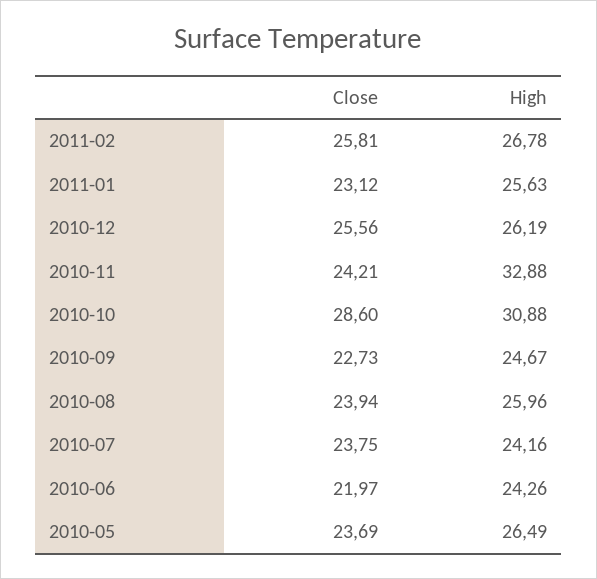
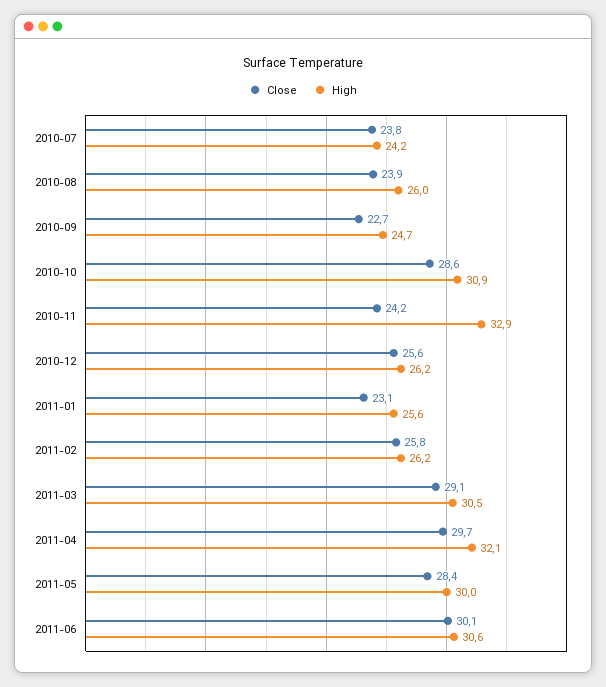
High, 2011-02: 26.78 -> 26.2
Close, 2010-06: 21.97 -> none
High, 2010-06: 24.26 -> none
Close, 2010-05: 23.69 -> none
High, 2010-05: 26.49 -> none
Close, 2011-03: none -> 29.1
High, 2011-03: none -> 30.5
Close, 2011-04: none -> 29.7
High, 2011-04: none -> 32.1
Close, 2011-05: none -> 28.4
High, 2011-05: none -> 30
Close, 2011-06: none -> 30.1
High, 2011-06: none -> 30.6

